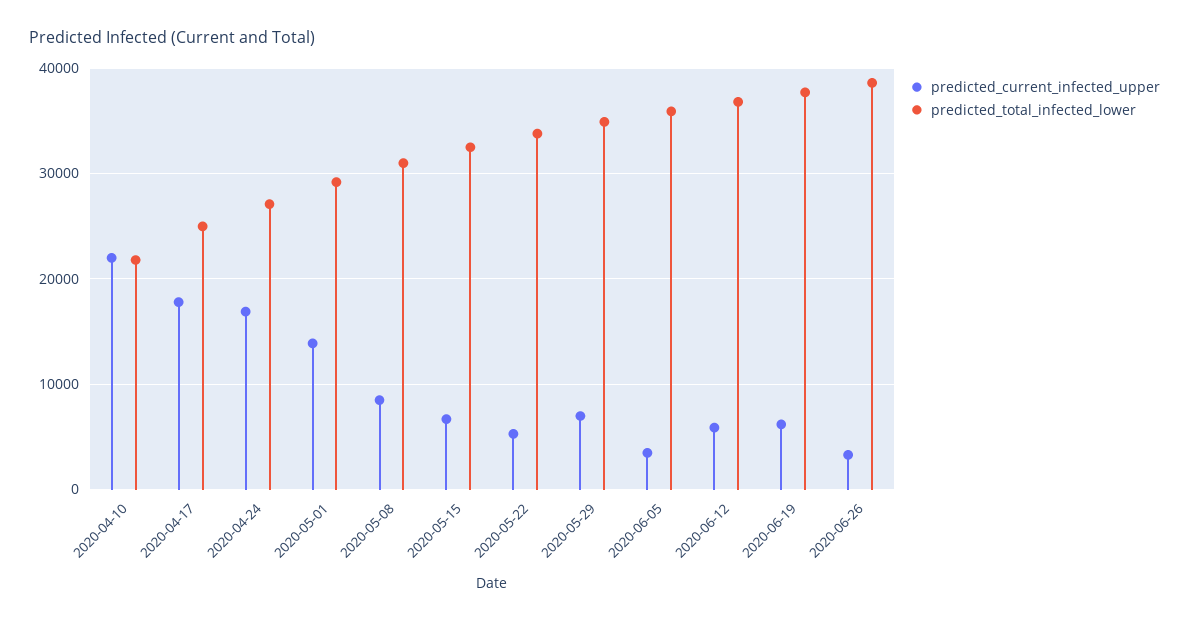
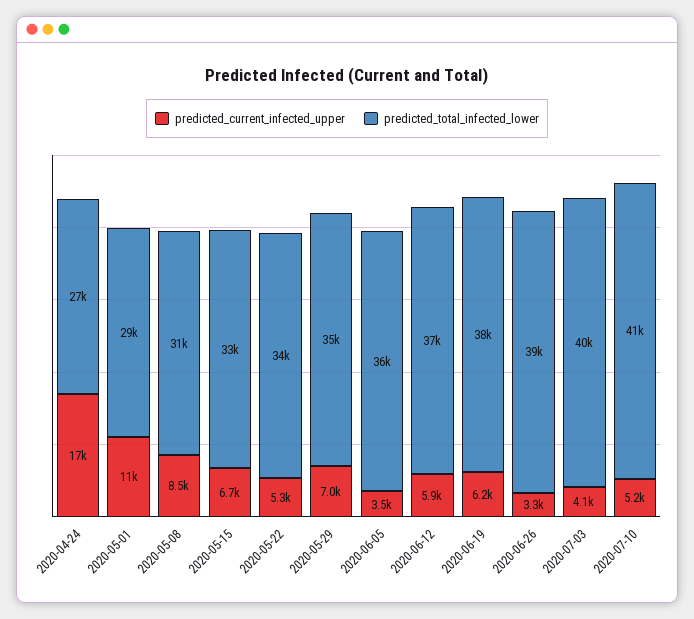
predicted_current_infected_upper, 2020-04-10: 22000 -> none
predicted_total_infected_lower, 2020-04-10: 22000 -> none
predicted_current_infected_upper, 2020-04-17: 18000 -> none
predicted_total_infected_lower, 2020-04-17: 25000 -> none
predicted_current_infected_upper, 2020-05-01: 14000 -> 11000
predicted_current_infected_upper, 2020-07-03: none -> 4100
predicted_total_infected_lower, 2020-07-03: none -> 40000
predicted_current_infected_upper, 2020-07-10: none -> 5200
predicted_total_infected_lower, 2020-07-10: none -> 41000

